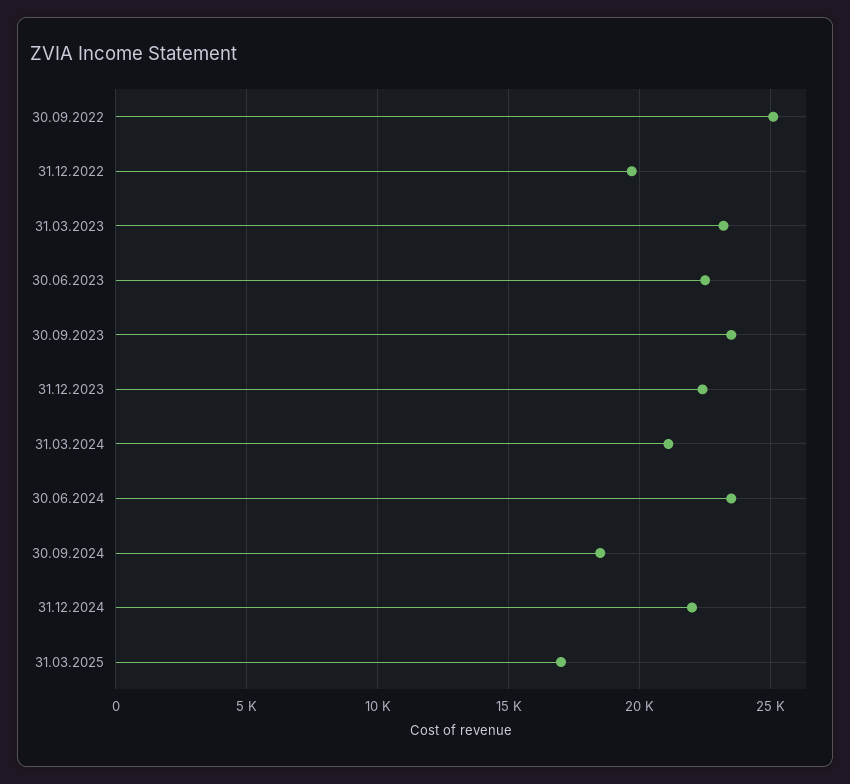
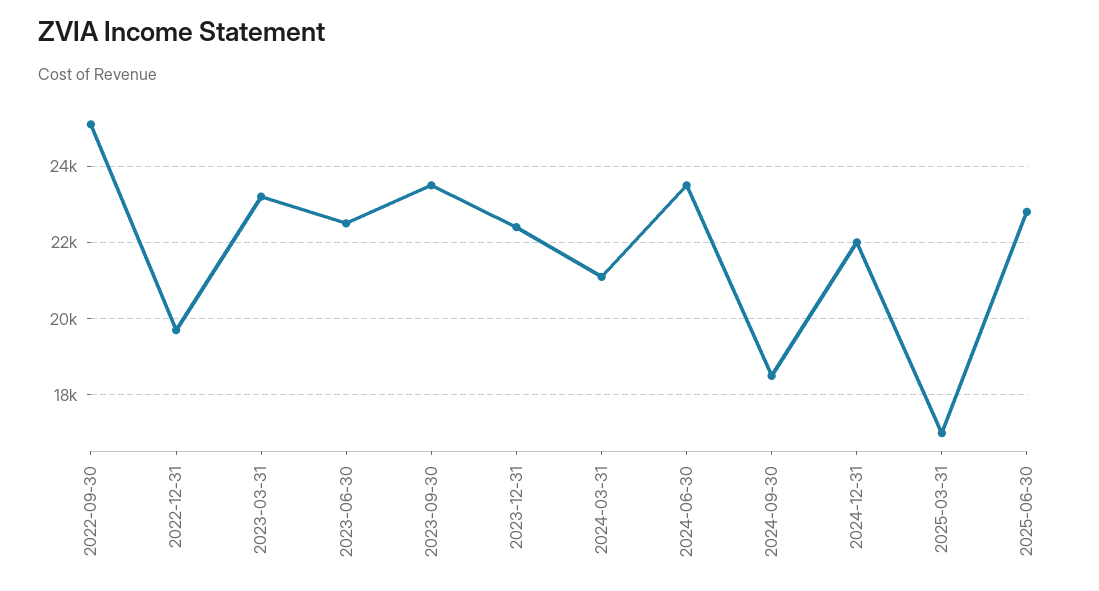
2025-06-30: none -> 22800

